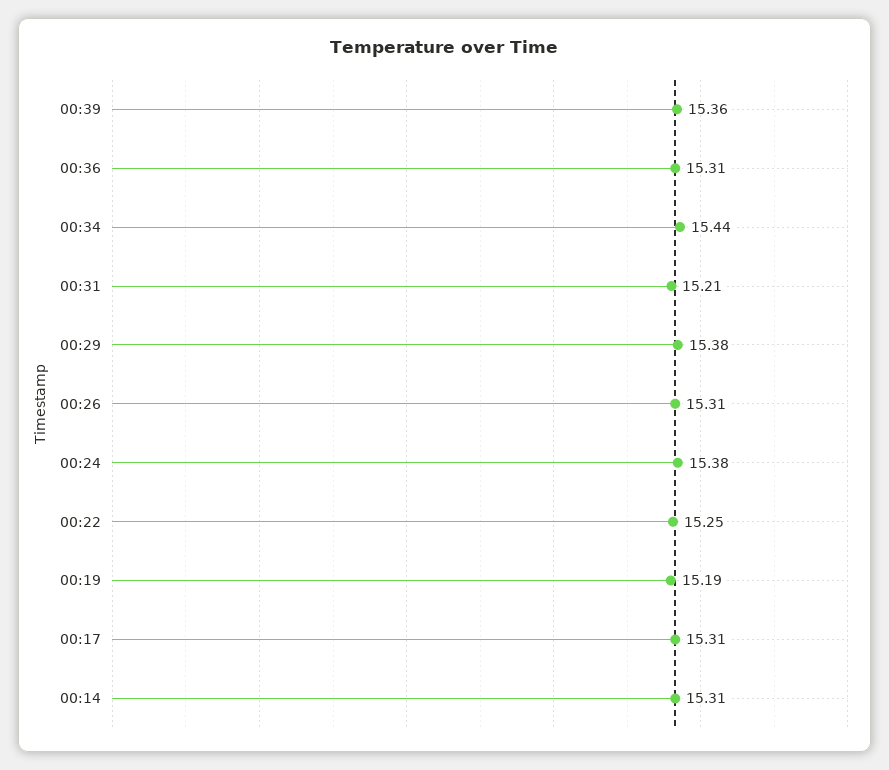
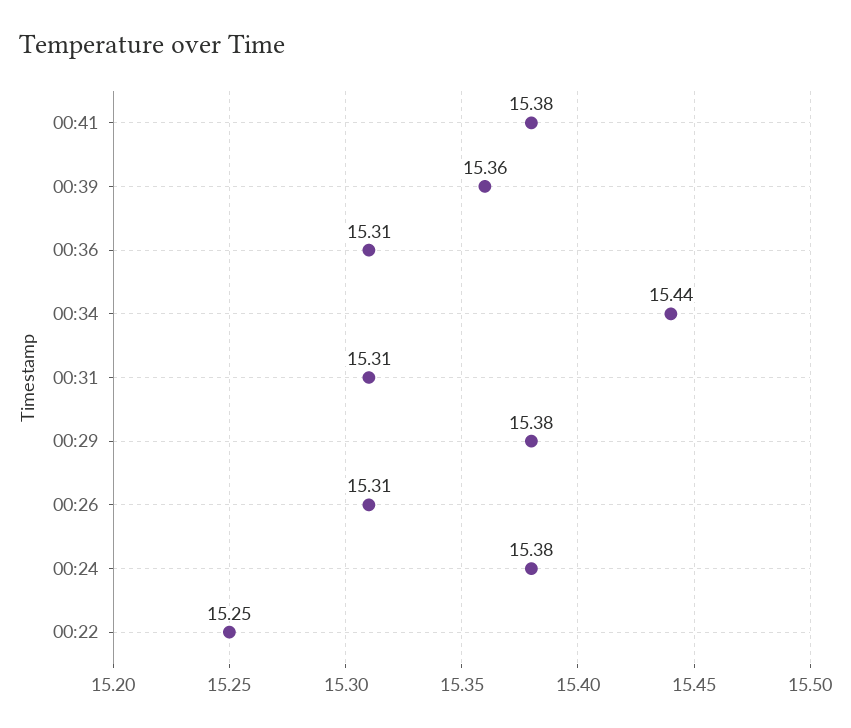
00:31: 15.21 -> 15.31
00:19: 15.19 -> none
00:17: 15.31 -> none
00:14: 15.31 -> none
00:41: none -> 15.38

